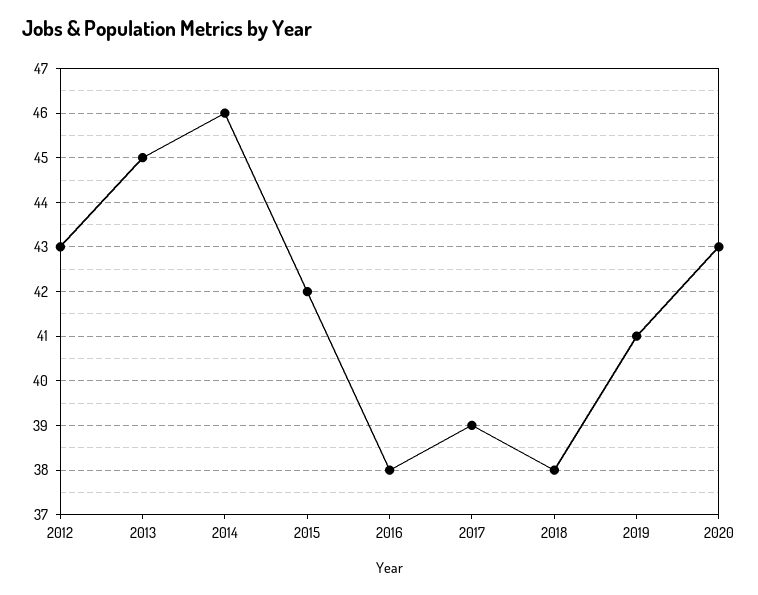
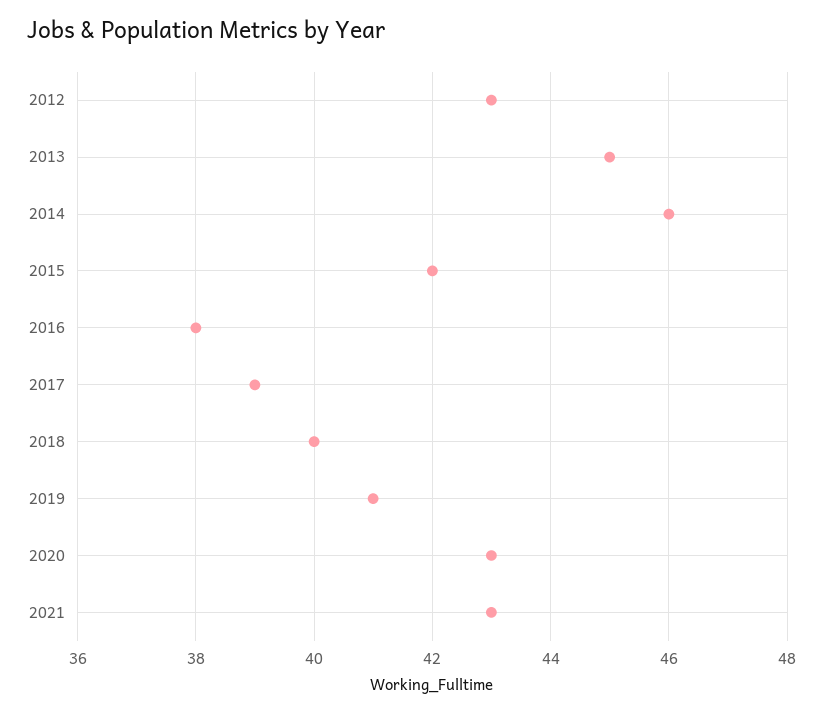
2018: 38 -> 40
2021: none -> 43

